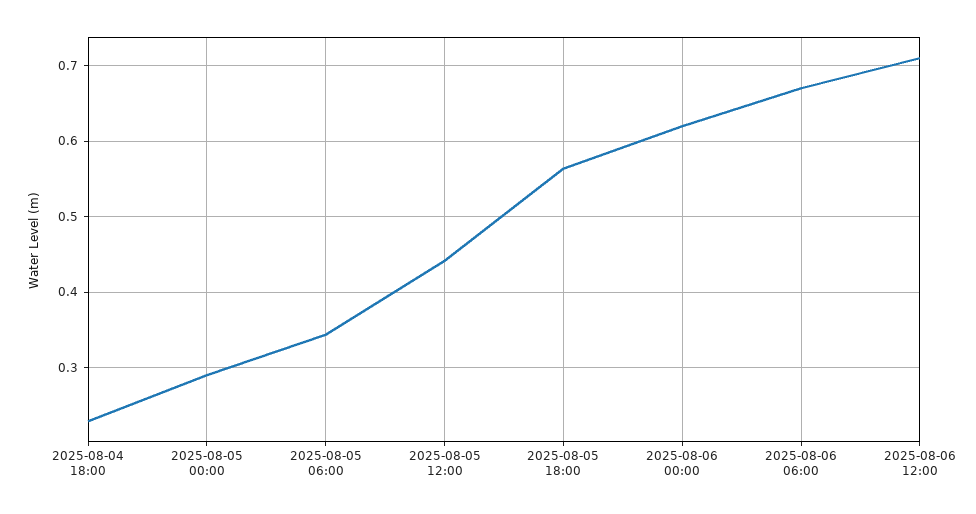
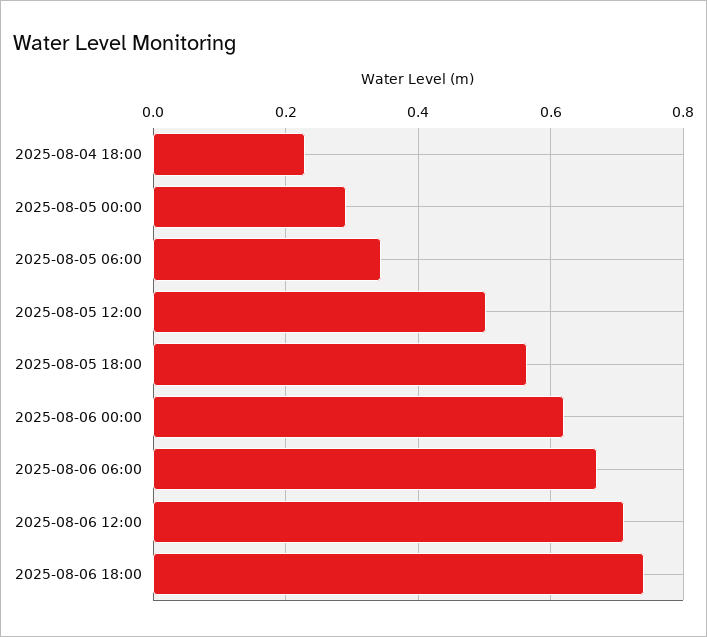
2025-08-05 12:00: 0.44 -> 0.5
2025-08-06 18:00: none -> 0.74

